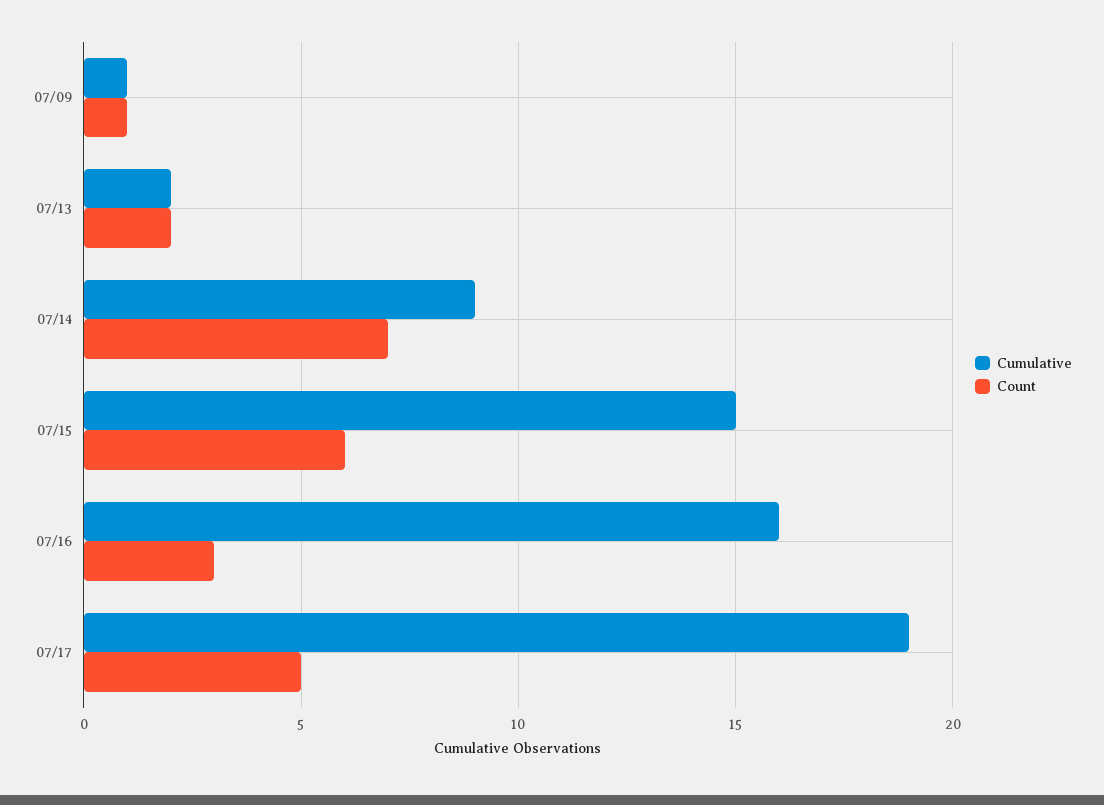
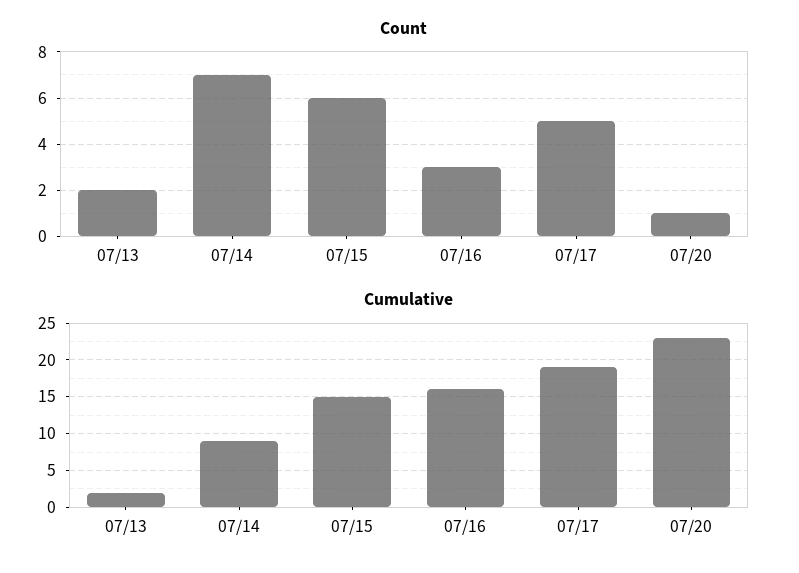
Cumulative, 07/09: 1 -> none
Count, 07/09: 1 -> none
Count, 07/20: none -> 1
Cumulative, 07/20: none -> 23

